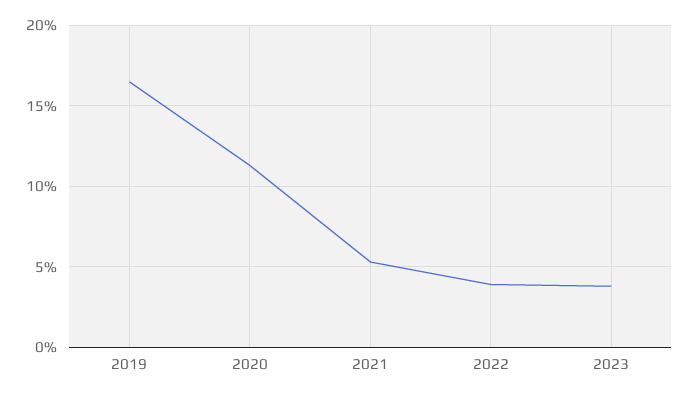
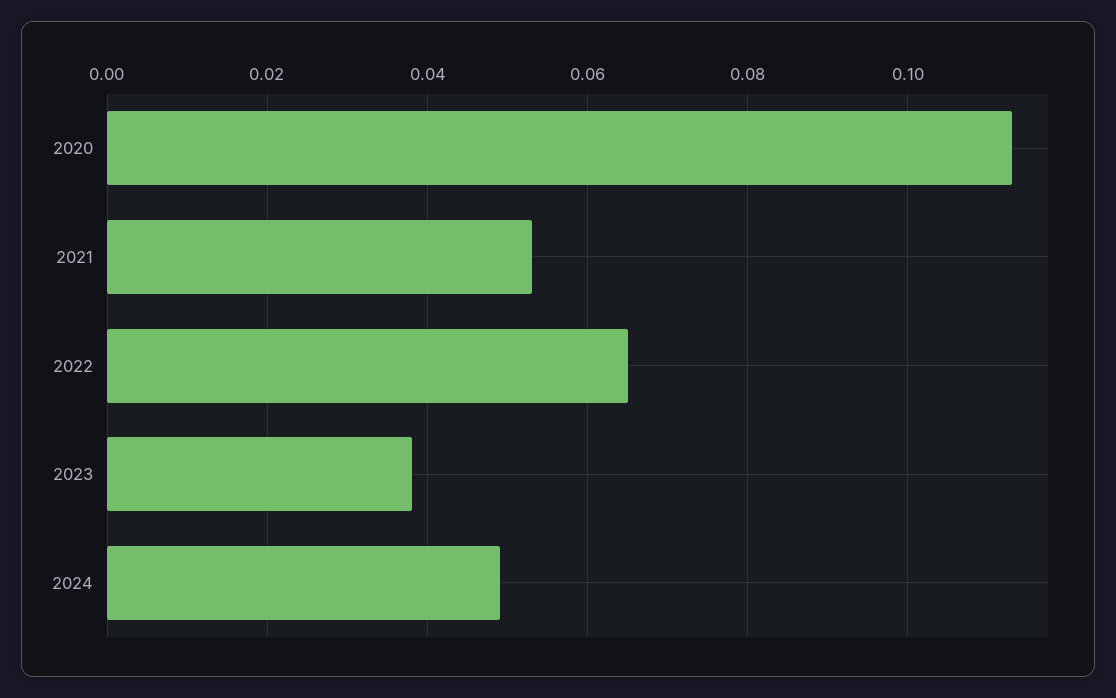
2019: 0.165 -> none
2022: 0.04 -> 0.065
2024: none -> 0.05

